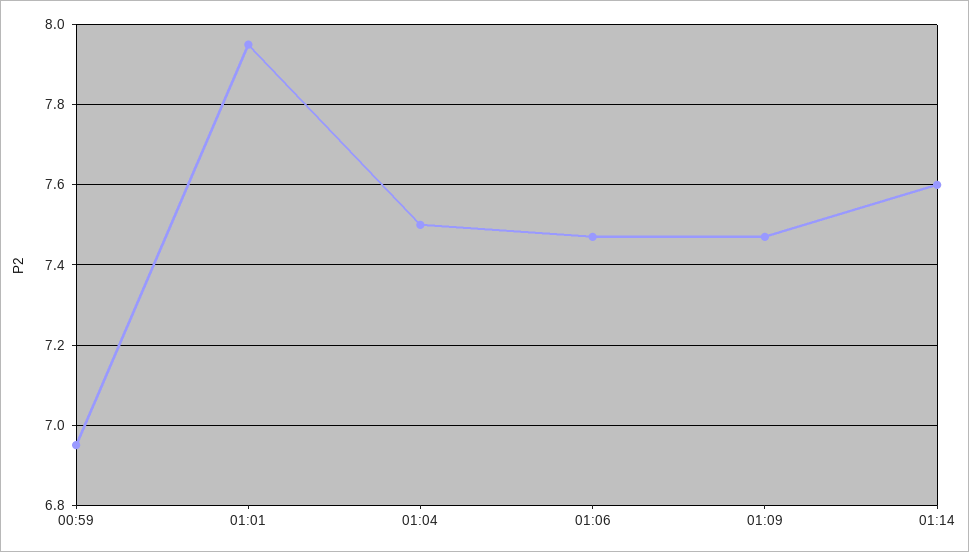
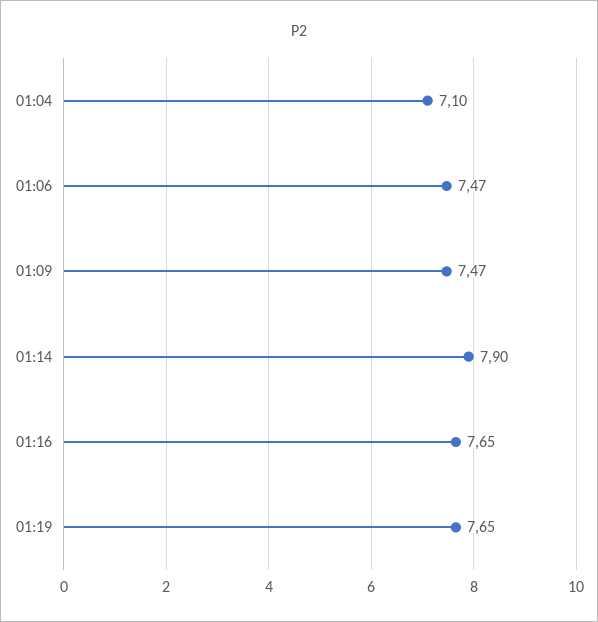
00:59: 6.95 -> none
01:01: 7.95 -> none
01:04: 7.5 -> 7.1
01:14: 7.6 -> 7.9
01:16: none -> 7.65
01:19: none -> 7.65

